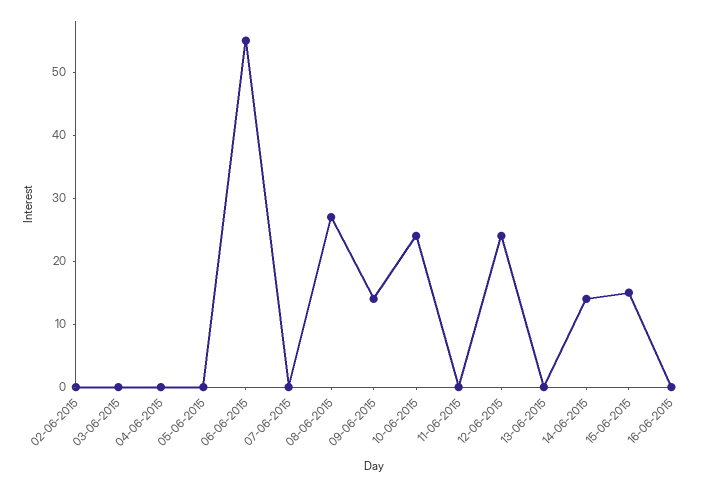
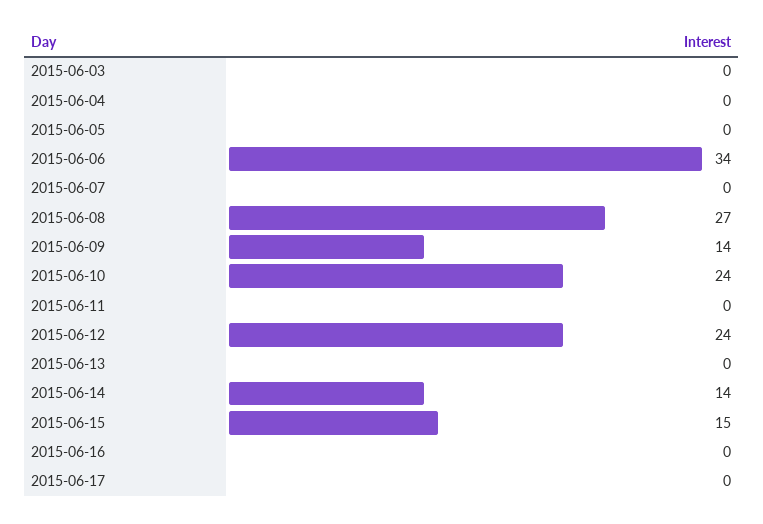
02-06-2015: 0 -> none
06-06-2015: 55 -> 34
2015-06-17: none -> 0

